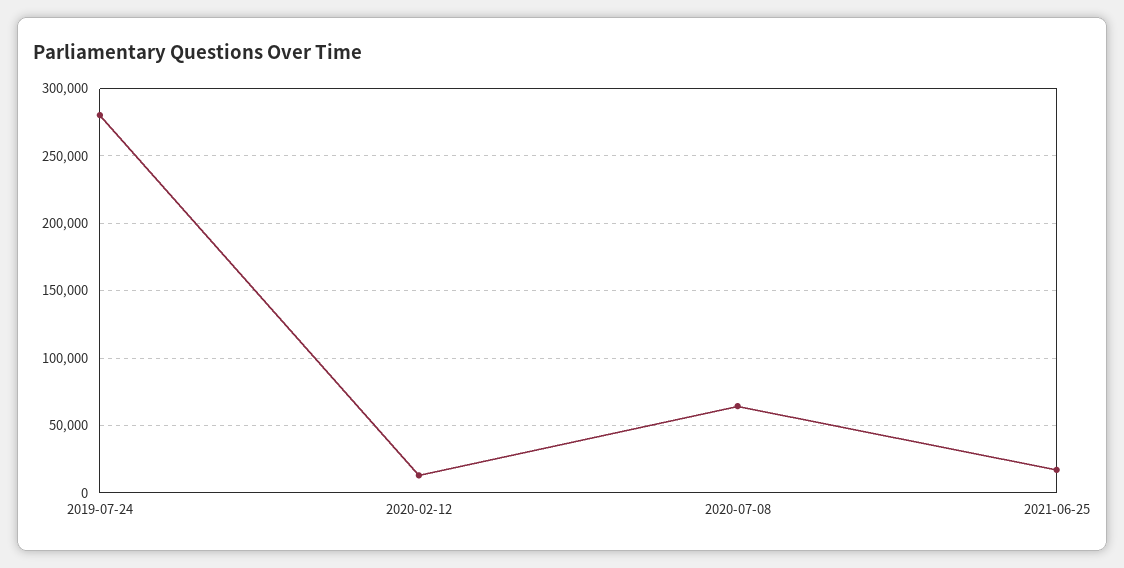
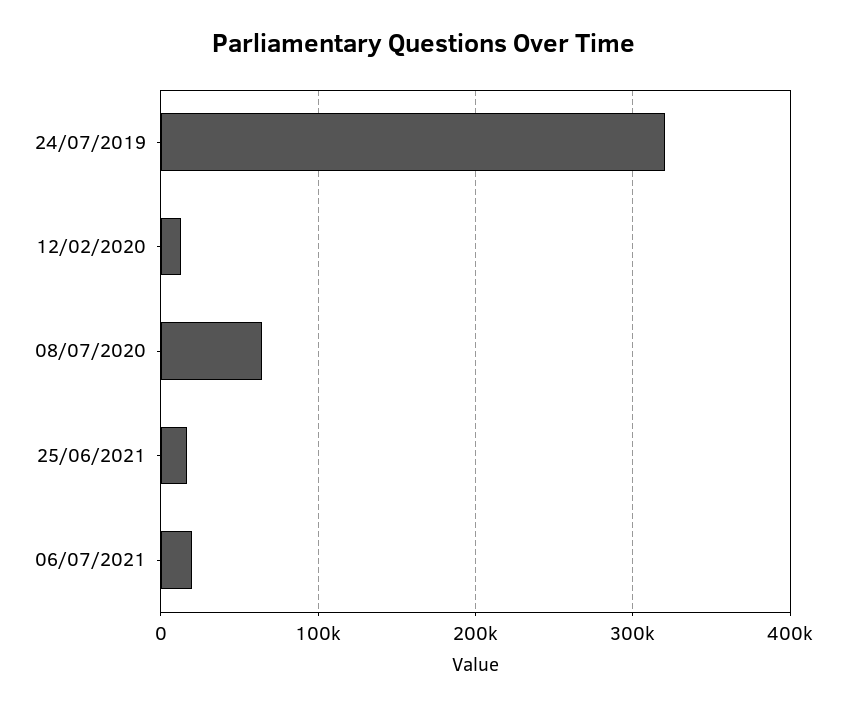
2019-07-24: 280000 -> 320000
06/07/2021: none -> 20000

